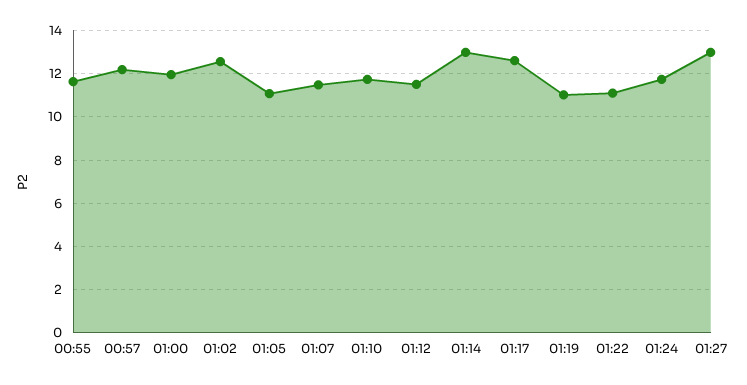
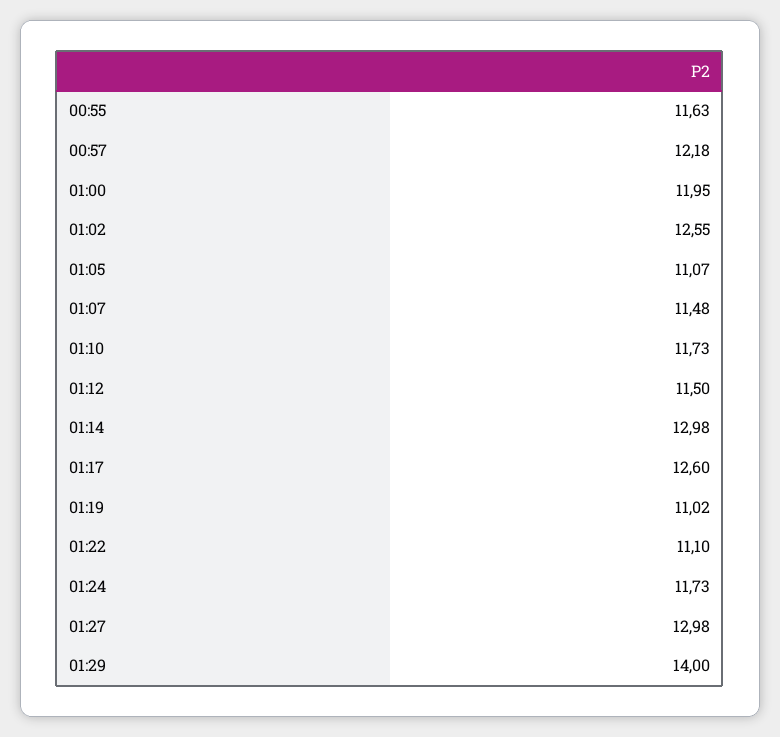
01:29: none -> 14

